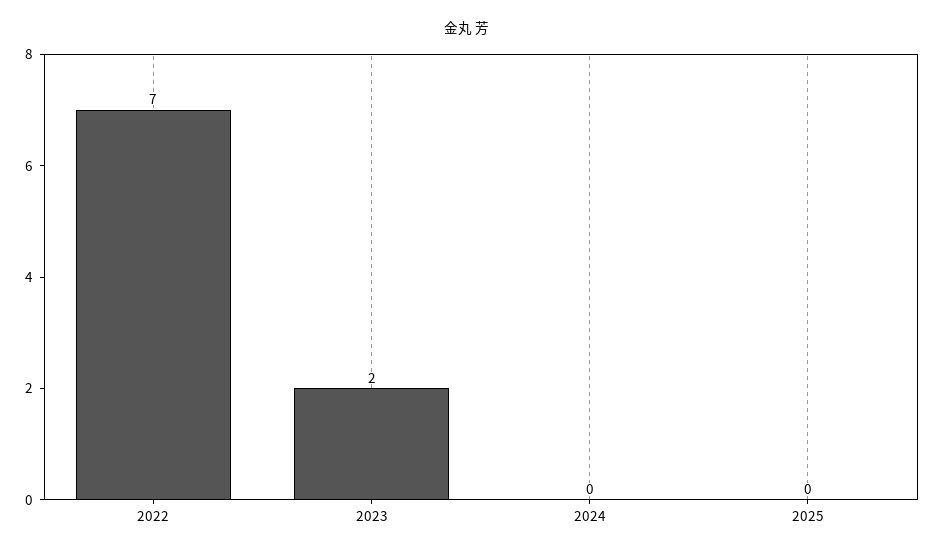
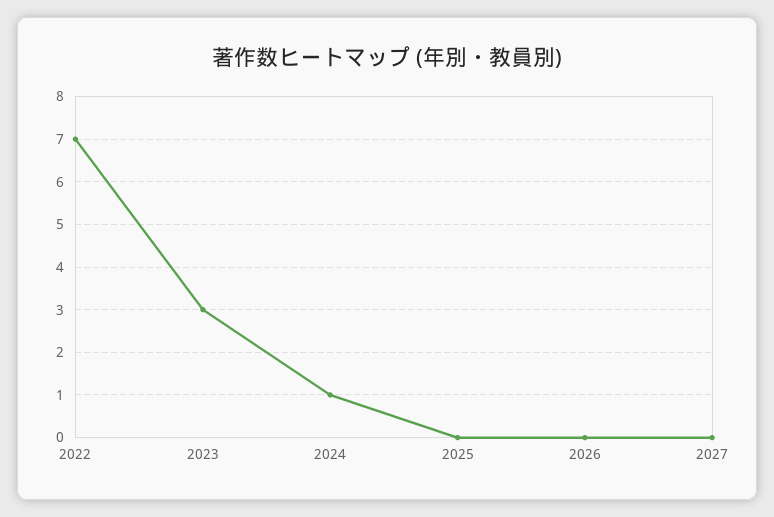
2023: 2 -> 3
2024: 0 -> 1
2026: none -> 0
2027: none -> 0

